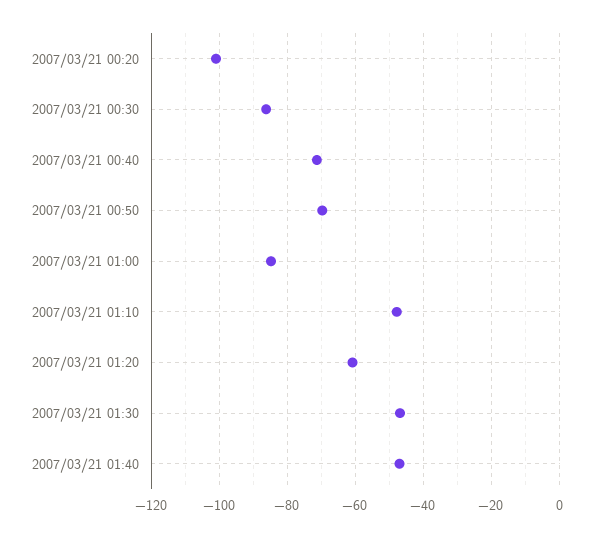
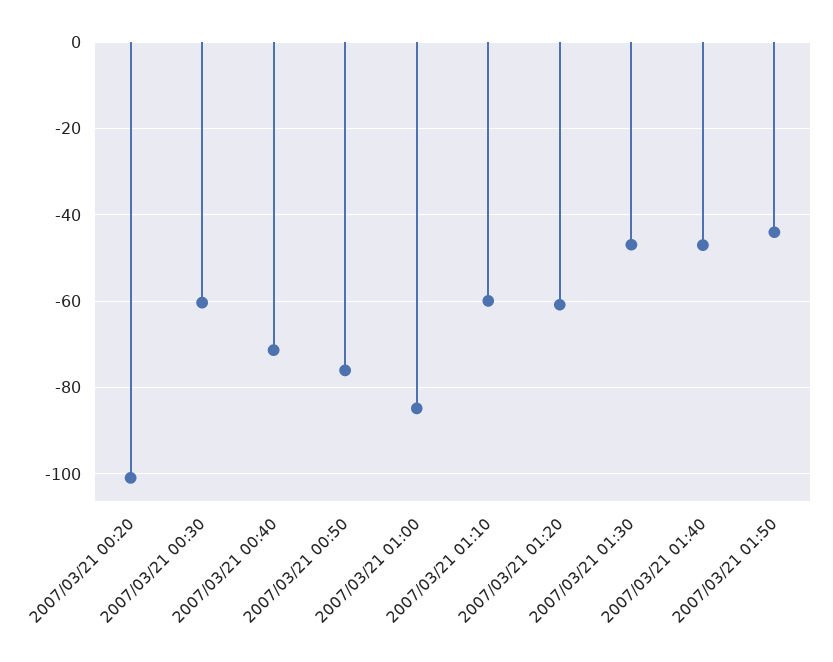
2007/03/21 00:30: -86 -> -60
2007/03/21 00:50: -70 -> -76
2007/03/21 01:10: -48 -> -60
2007/03/21 01:50: none -> -44

